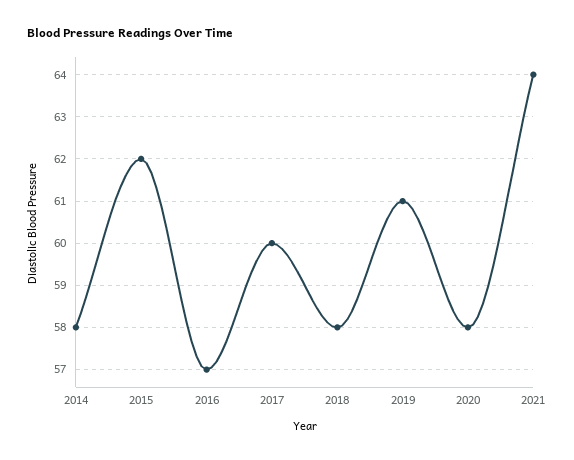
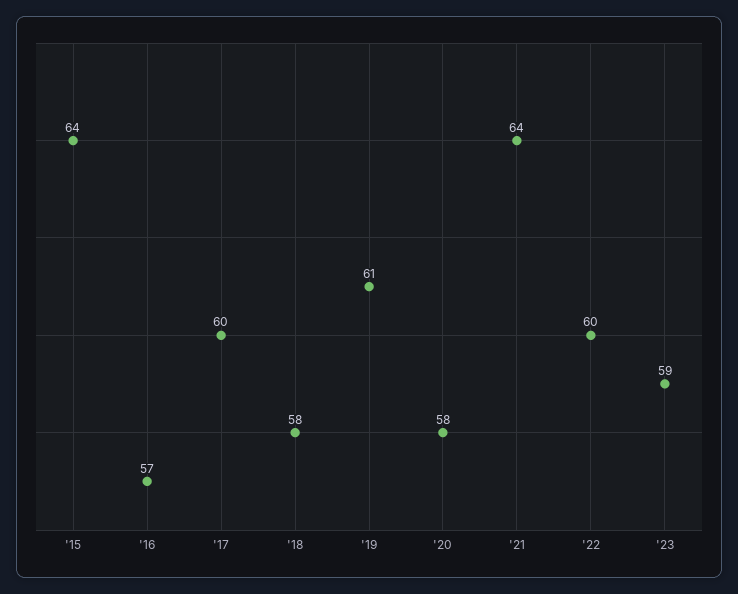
2014: 58 -> none
2015: 62 -> 64
'22: none -> 60
'23: none -> 59

